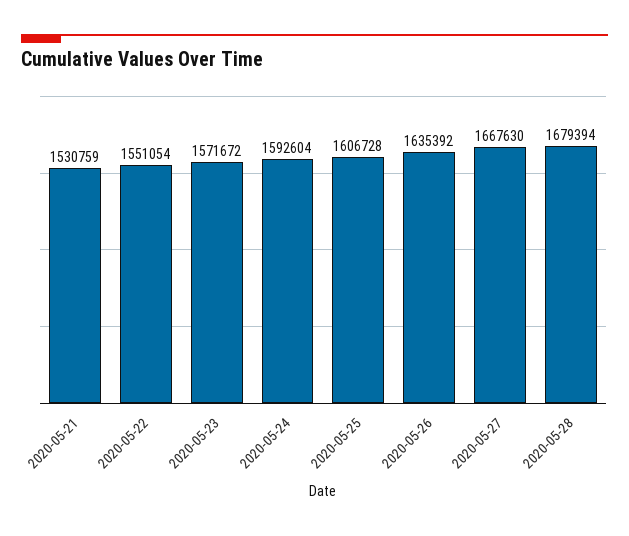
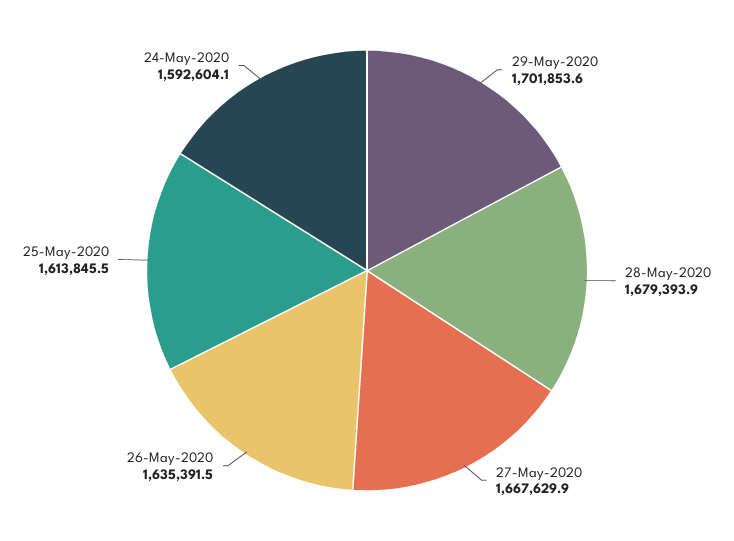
2020-05-21: 1530759 -> none
2020-05-22: 1551054 -> none
2020-05-23: 1571672 -> none
2020-05-25: 1606728 -> 1613845.5
29-May-2020: none -> 1701853.6

